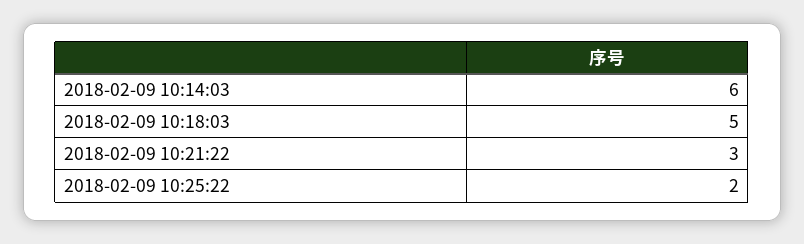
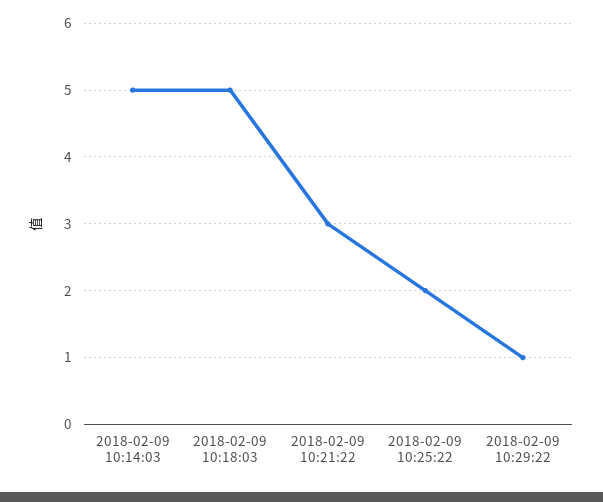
2018-02-09 10:14:03: 6 -> 5
2018-02-09 10:29:22: none -> 1

